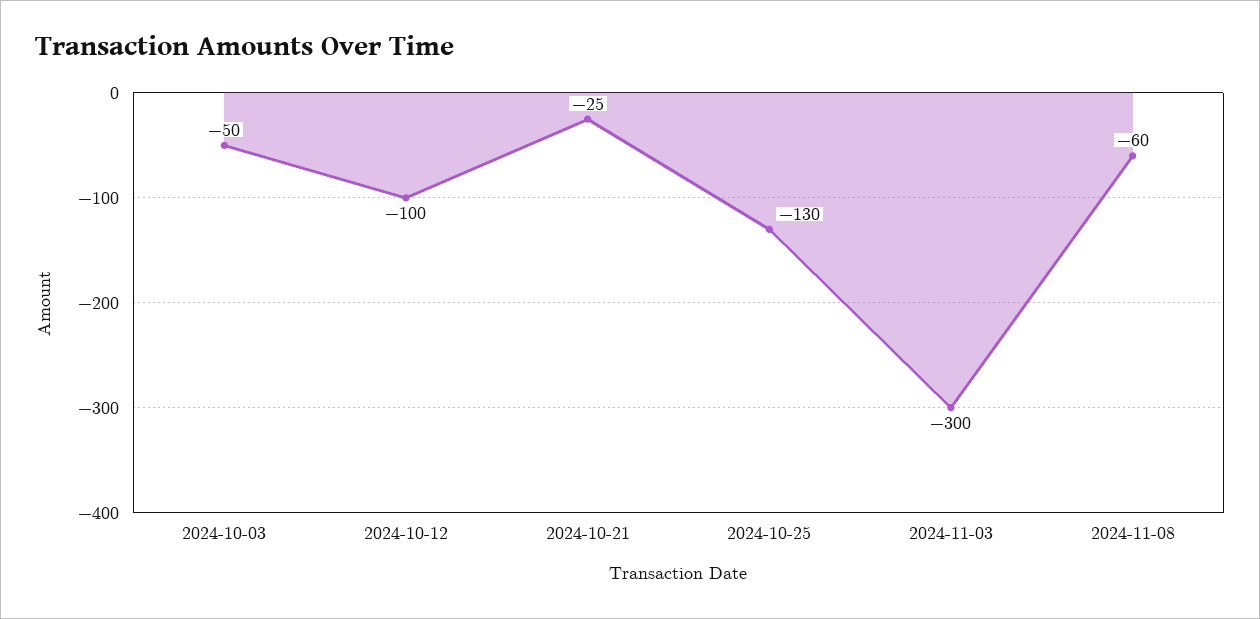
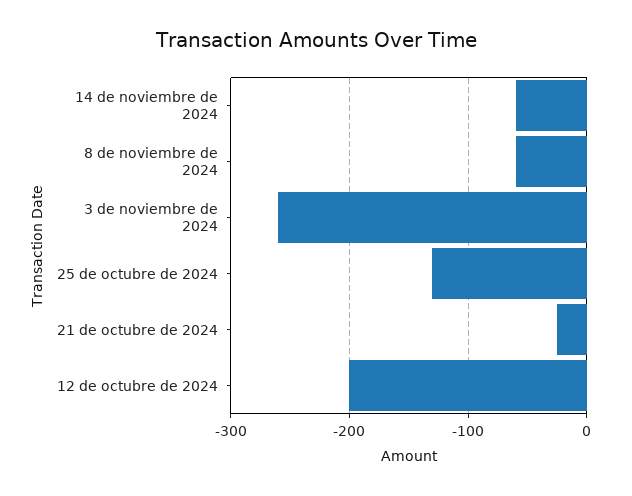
2024-10-03: -50 -> none
2024-10-12: -100 -> -200
2024-11-03: -300 -> -260
14 de noviembre de 2024: none -> -60

